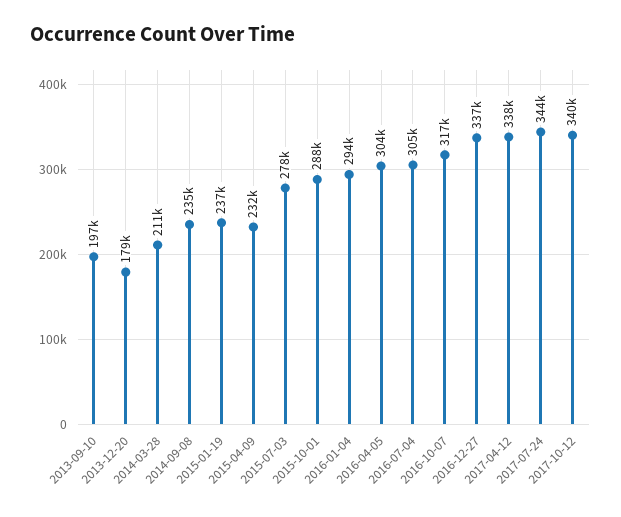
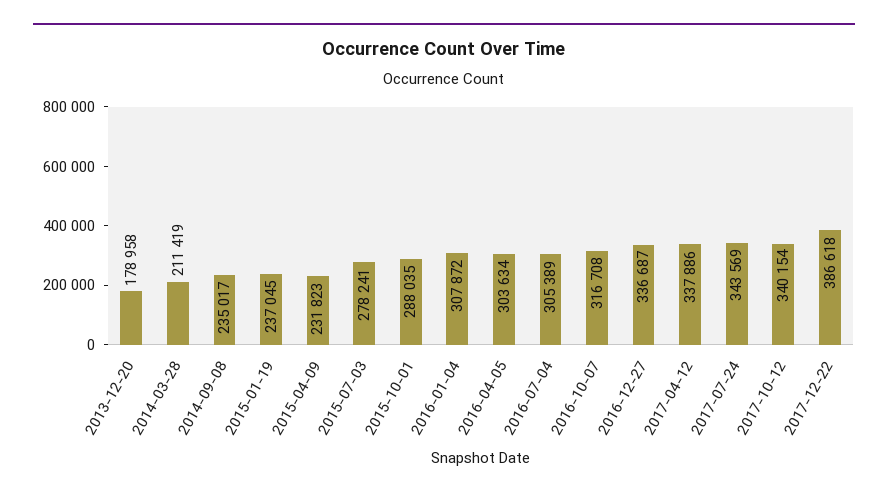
2013-09-10: 197000 -> none
2016-01-04: 294000 -> 307872
2017-12-22: none -> 386618

